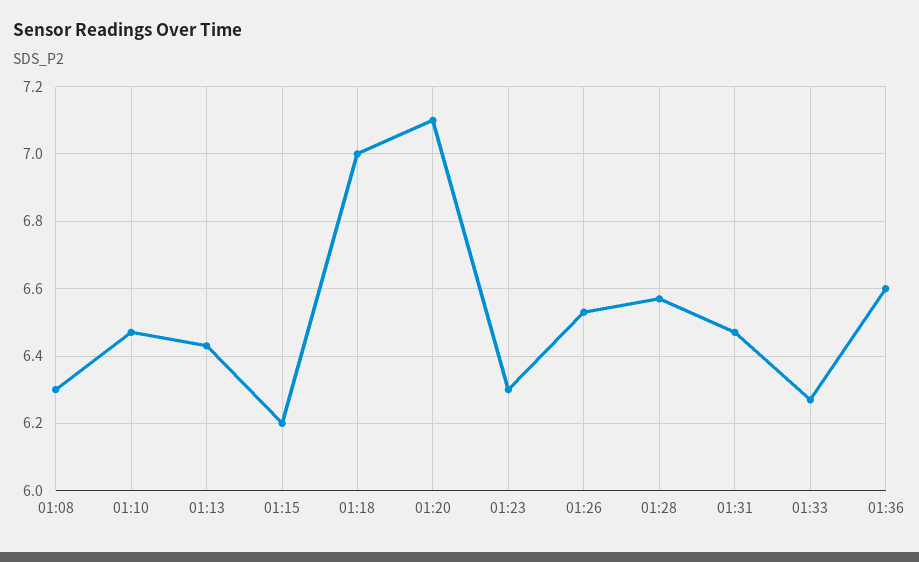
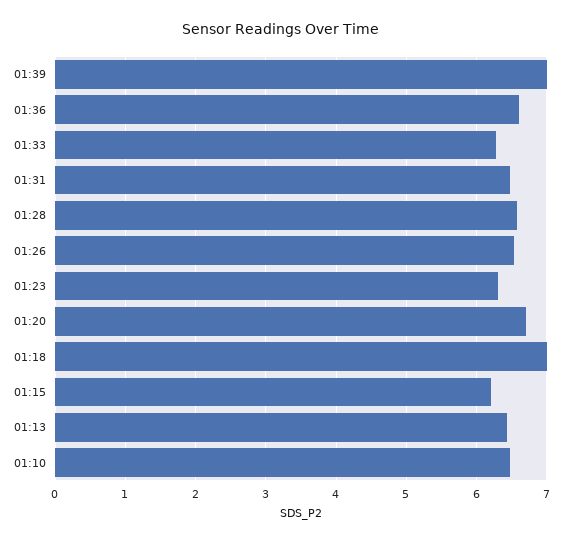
01:08: 6.3 -> none
01:20: 7.1 -> 6.7
01:39: none -> 7

